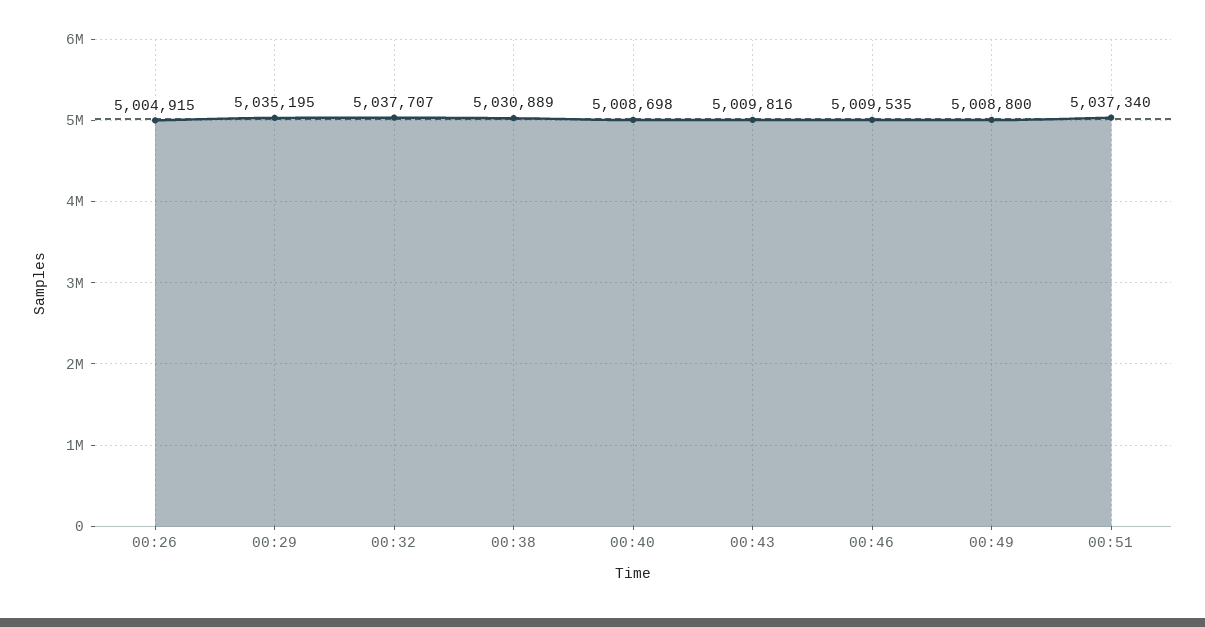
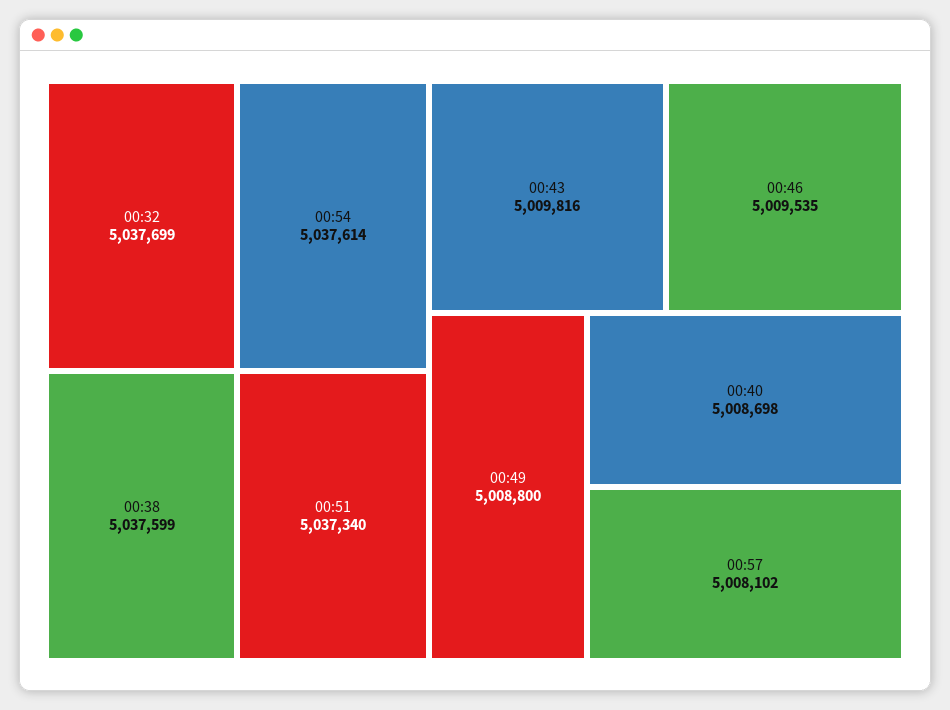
00:26: 5004915 -> none
00:29: 5035195 -> none
00:32: 5037707 -> 5037699
00:38: 5030889 -> 5037599
00:54: none -> 5037614
00:57: none -> 5008102

